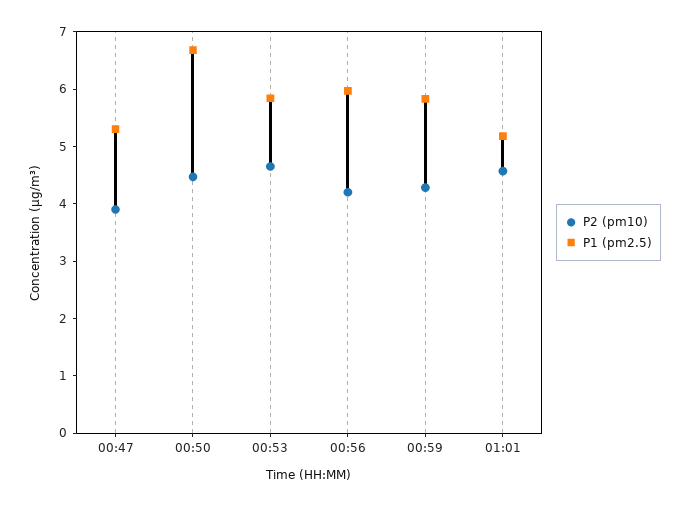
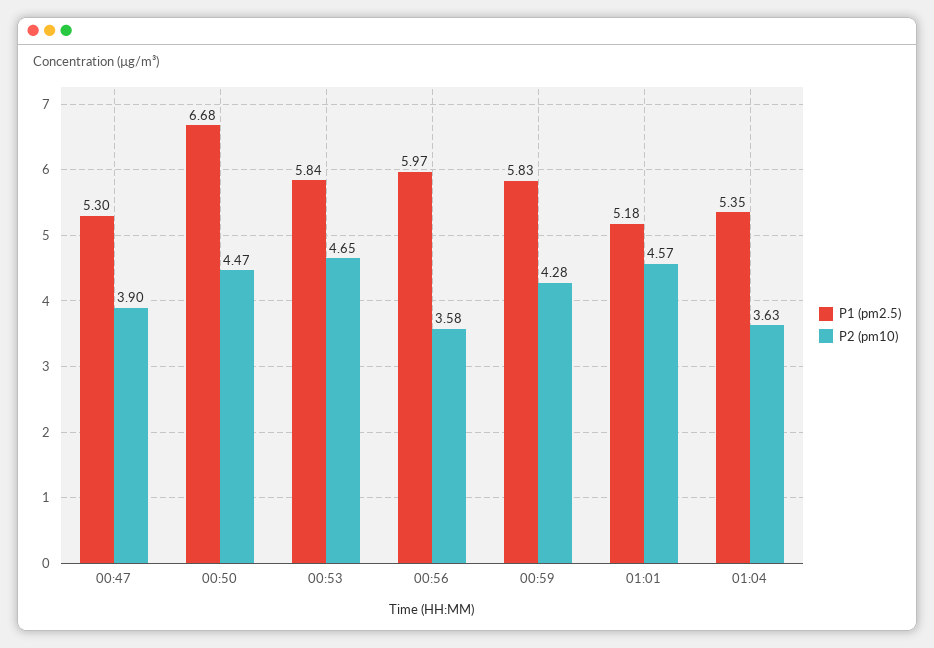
P2 (pm10), 00:56: 4.2 -> 3.58
P1 (pm2.5), 01:04: none -> 5.35
P2 (pm10), 01:04: none -> 3.63

